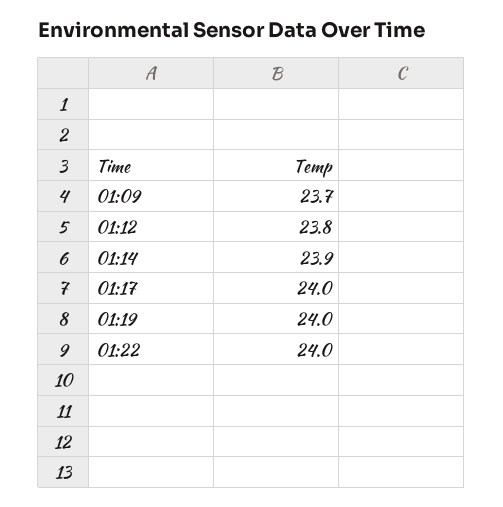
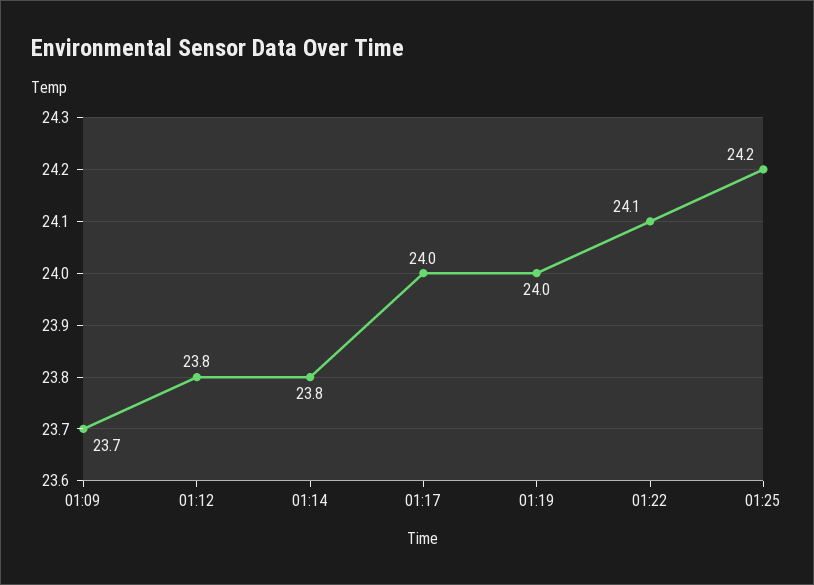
01:14: 23.9 -> 23.8
01:22: 24 -> 24.1
01:25: none -> 24.2

